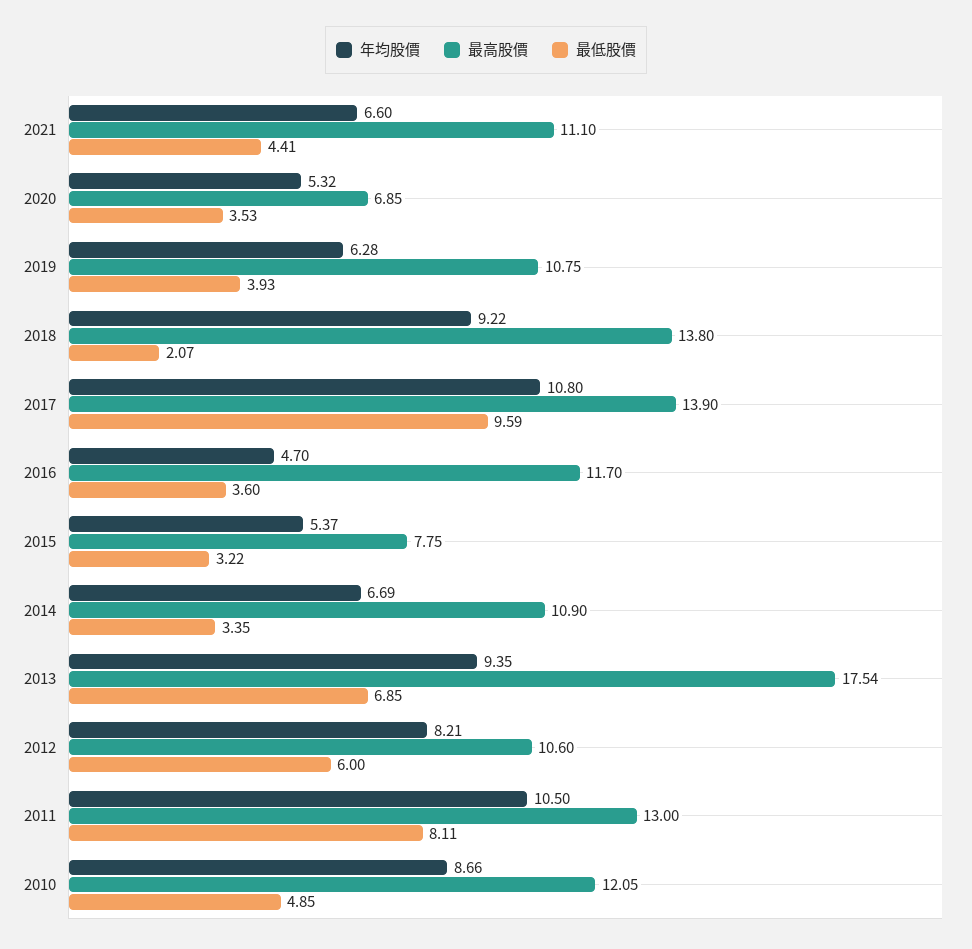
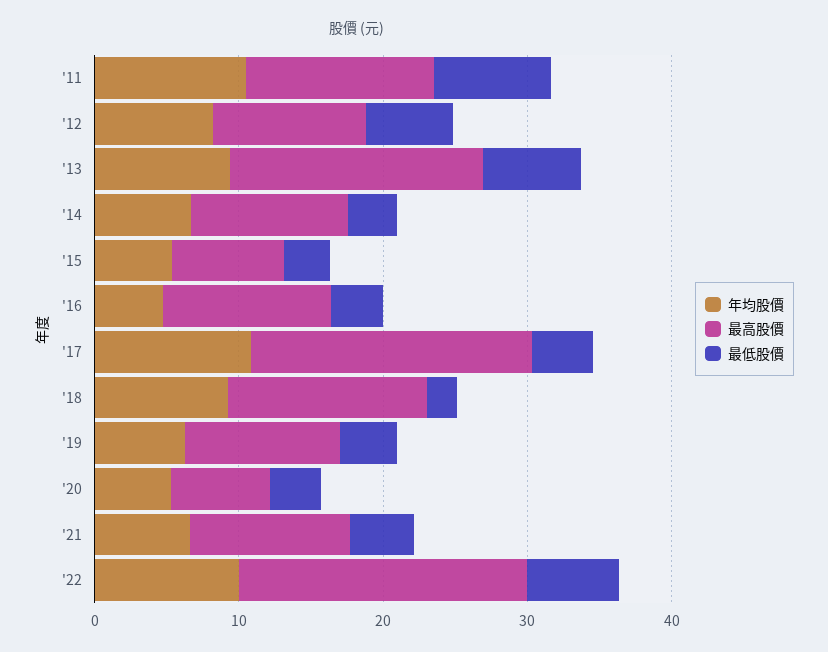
最高股價, 2017: 13.9 -> 20
最低股價, 2017: 9.59 -> 4
年均股價, 2010: 8.66 -> none
最高股價, 2010: 12.05 -> none
最低股價, 2010: 4.85 -> none
年均股價, '22: none -> 10
最高股價, '22: none -> 20
最低股價, '22: none -> 6

